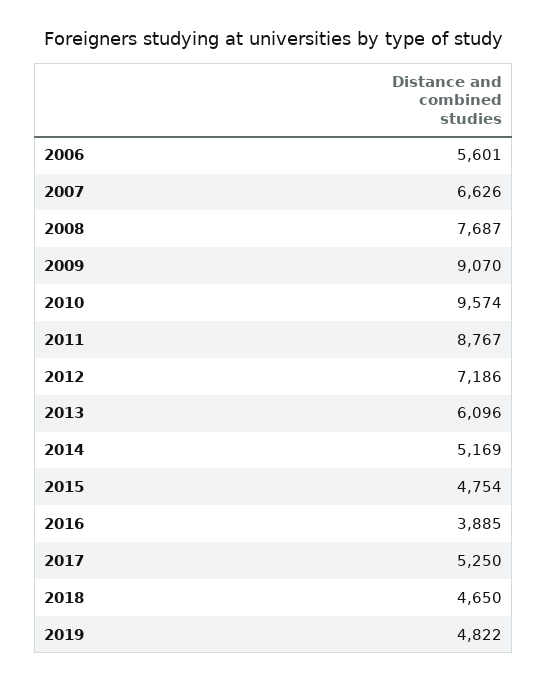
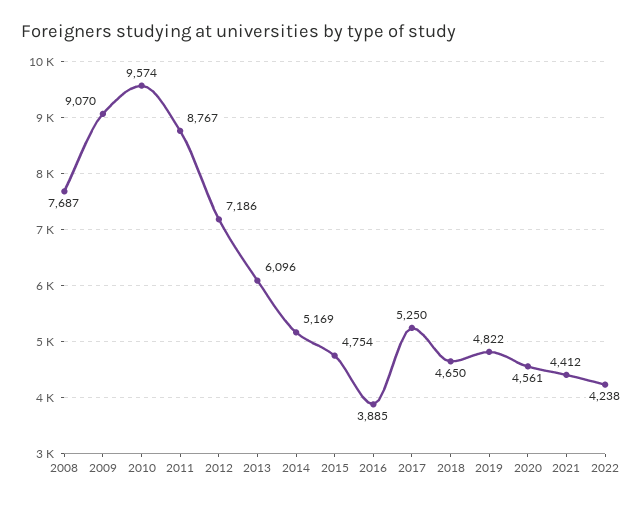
2006: 5601 -> none
2007: 6626 -> none
2020: none -> 4561
2021: none -> 4412
2022: none -> 4238

